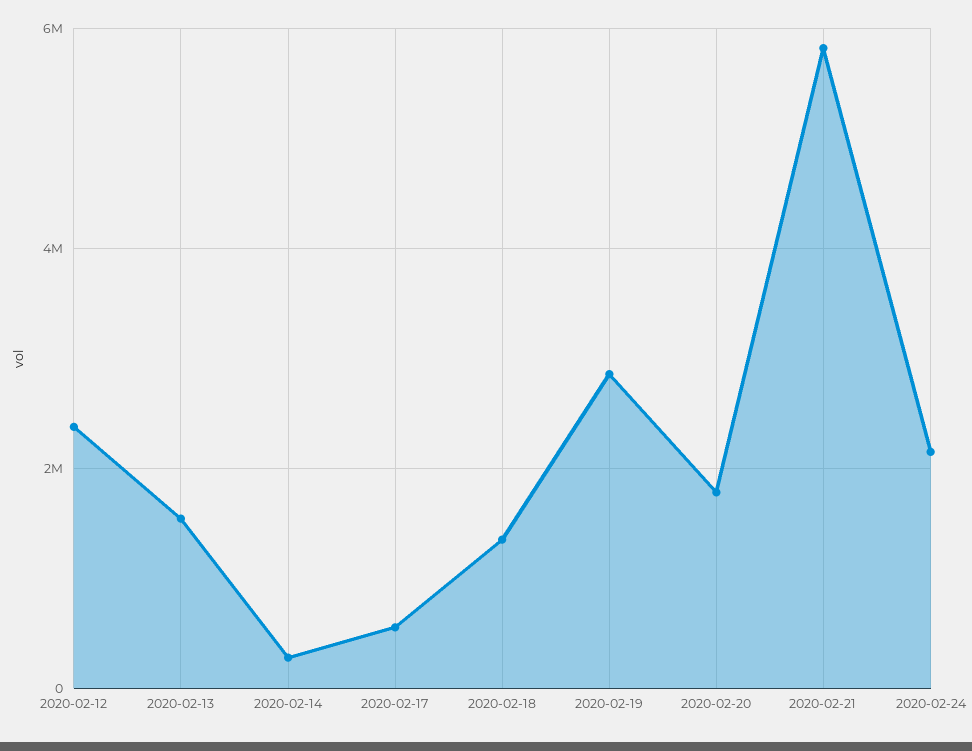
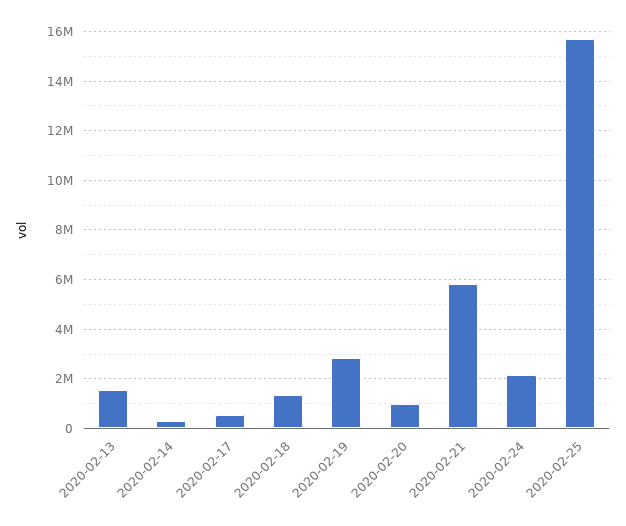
2020-02-12: 2400000 -> none
2020-02-20: 1800000 -> 1000000
2020-02-25: none -> 15750000

